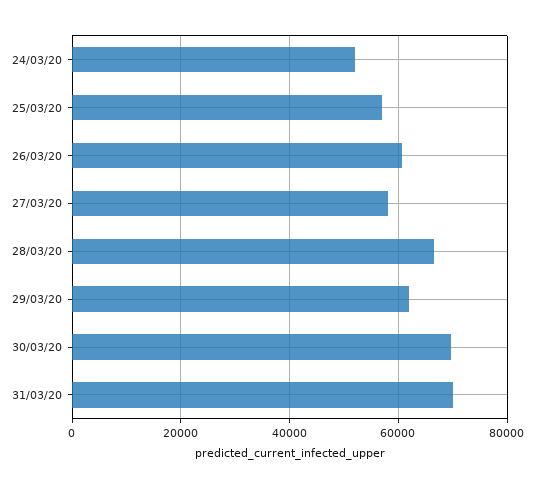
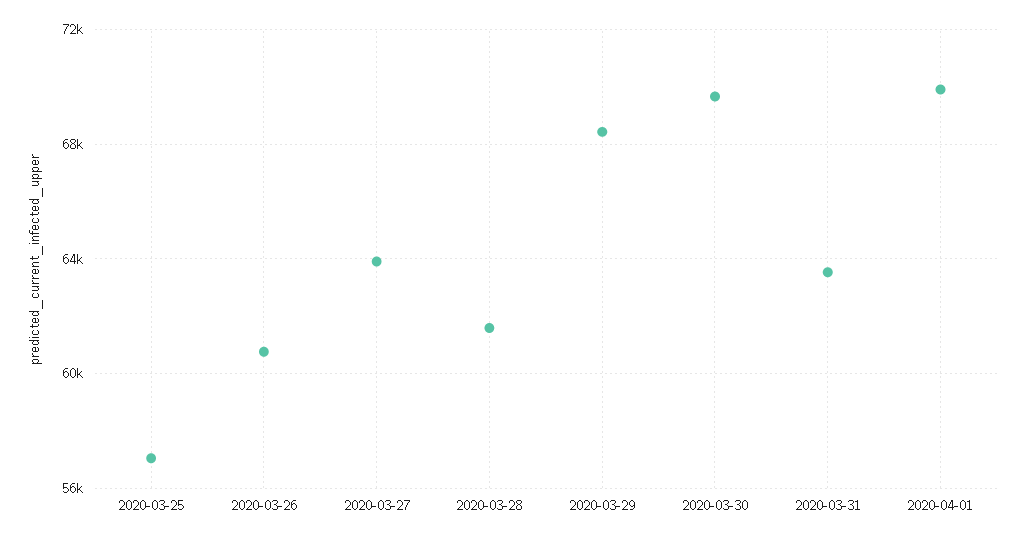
24/03/20: 52000 -> none
27/03/20: 58000 -> 64000
28/03/20: 66000 -> 61500
29/03/20: 62000 -> 68500
31/03/20: 70000 -> 63500
2020-04-01: none -> 70000

